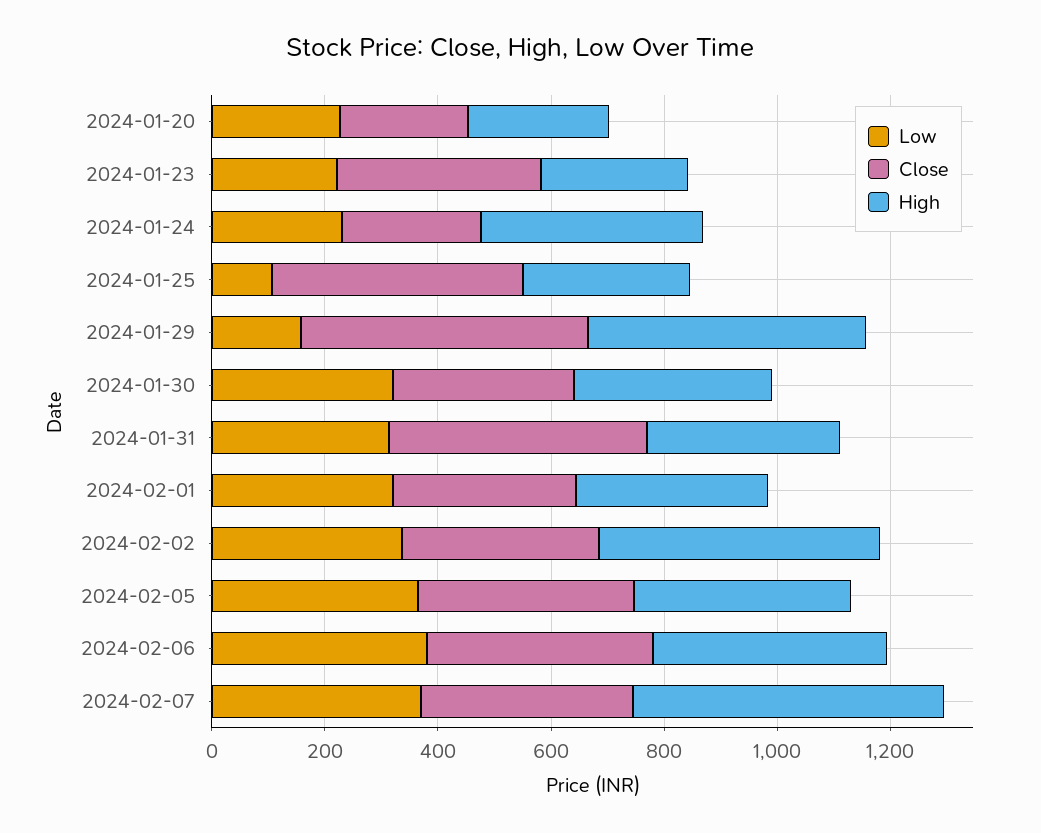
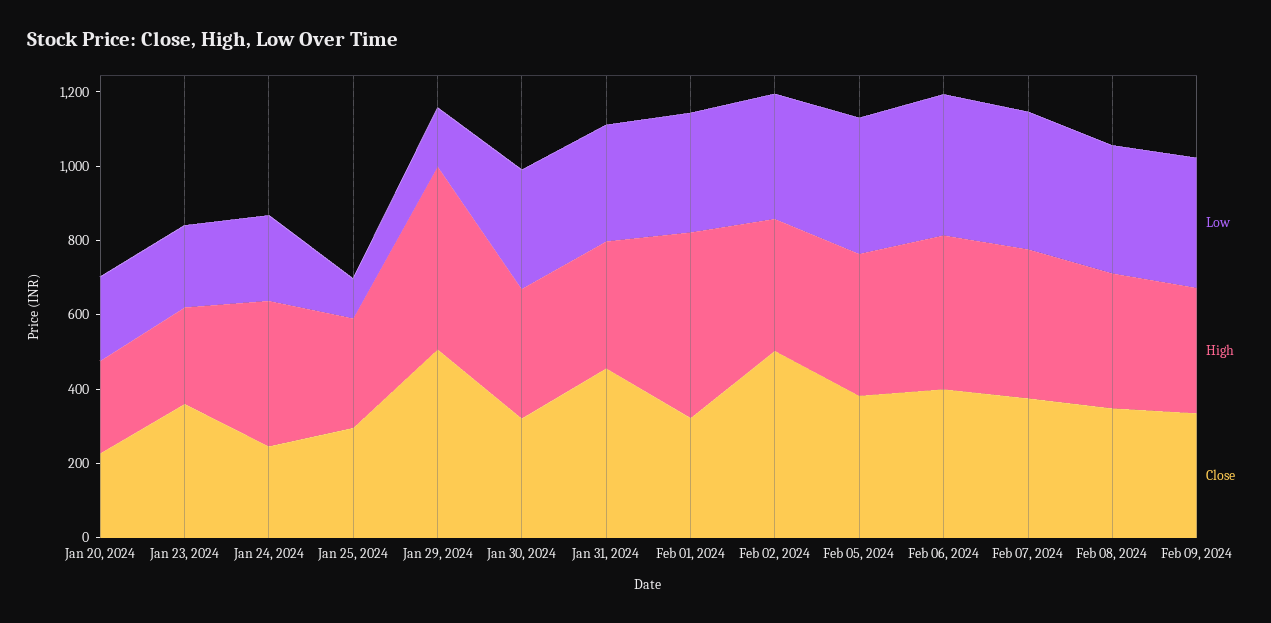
Close, 2024-01-25: 450 -> 300
High, 2024-02-01: 350 -> 500
Close, 2024-02-02: 350 -> 500
High, 2024-02-02: 500 -> 350
High, 2024-02-07: 550 -> 400
Low, Feb 08, 2024: none -> 350
High, Feb 08, 2024: none -> 350
Close, Feb 08, 2024: none -> 350
Low, Feb 09, 2024: none -> 350
High, Feb 09, 2024: none -> 350
Close, Feb 09, 2024: none -> 350

